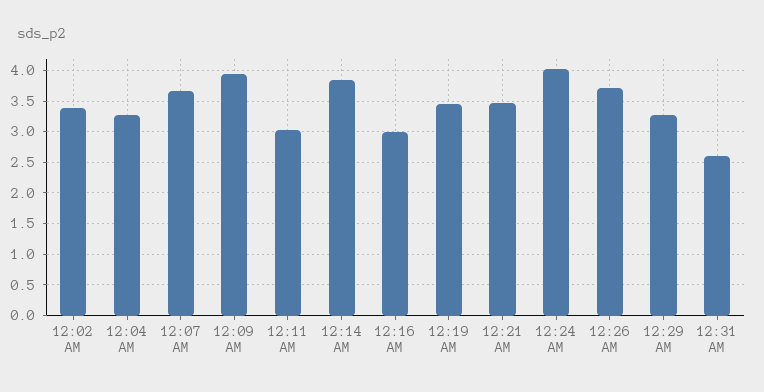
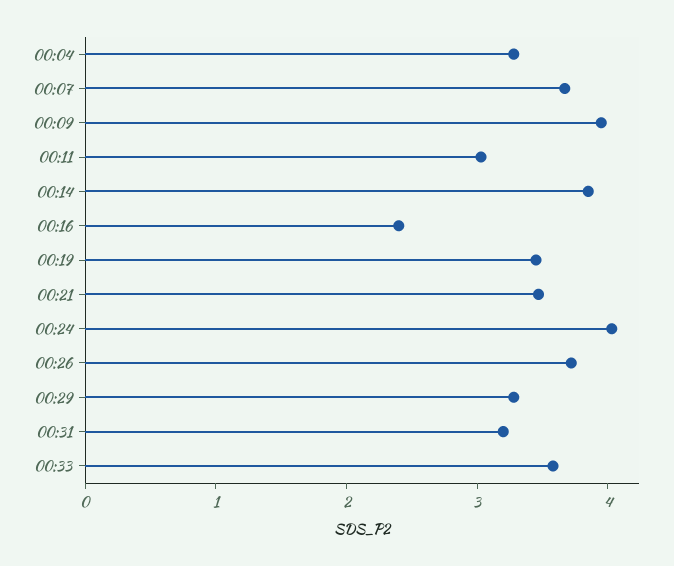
12:02 AM: 3.4 -> none
12:16 AM: 3 -> 2.4
12:31 AM: 2.6 -> 3.2
00:33: none -> 3.6

